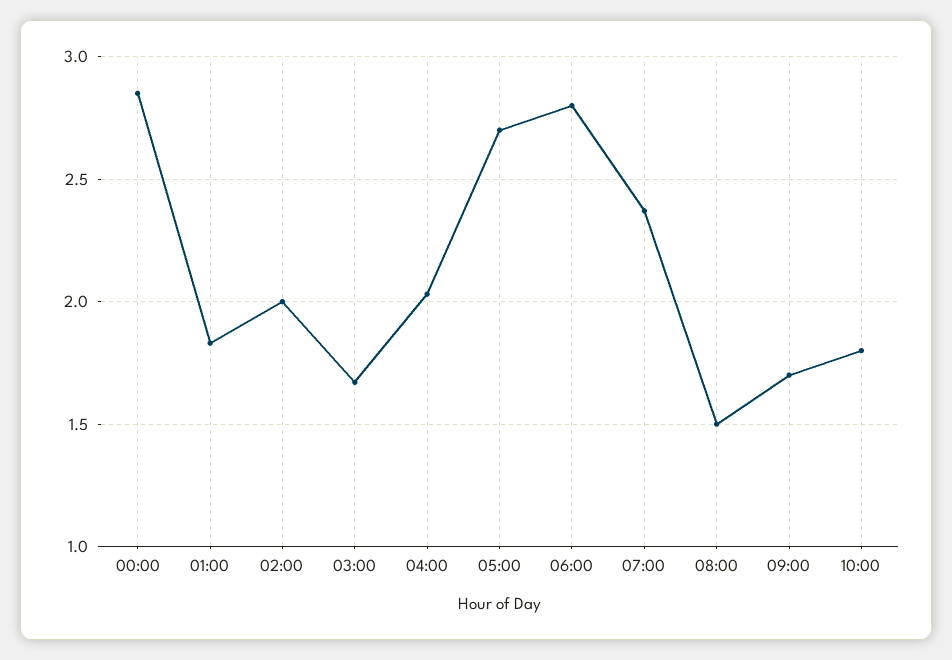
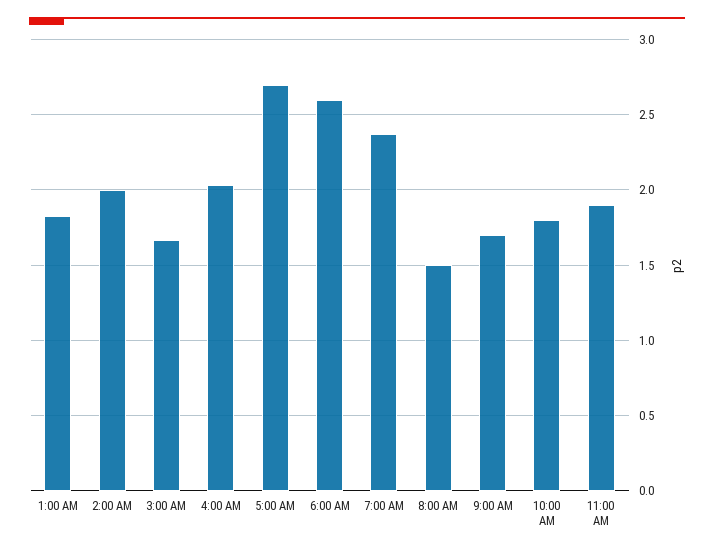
00:00: 2.85 -> none
06:00: 2.8 -> 2.6
11:00 AM: none -> 1.9

